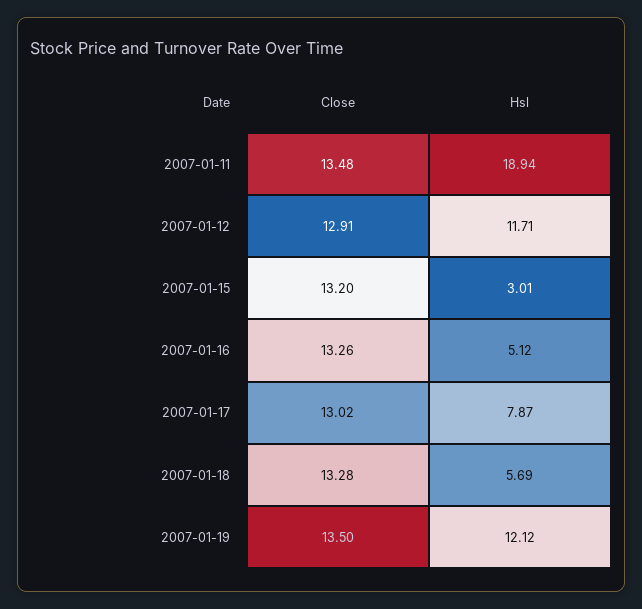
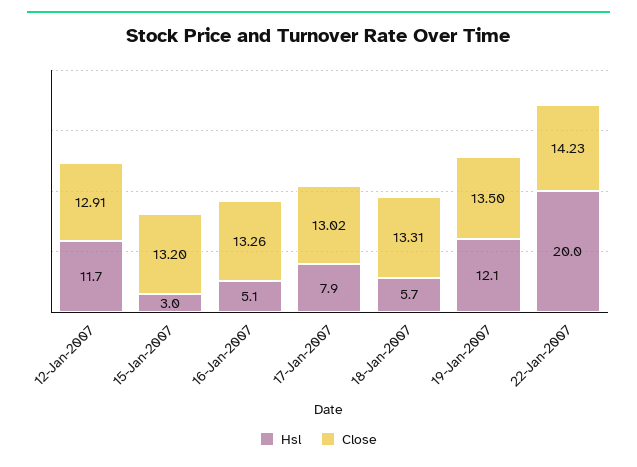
Close, 2007-01-11: 13.48 -> none
Hsl, 2007-01-11: 18.94 -> none
Close, 2007-01-18: 13.28 -> 13.31
Hsl, 22-Jan-2007: none -> 20
Close, 22-Jan-2007: none -> 14.23

